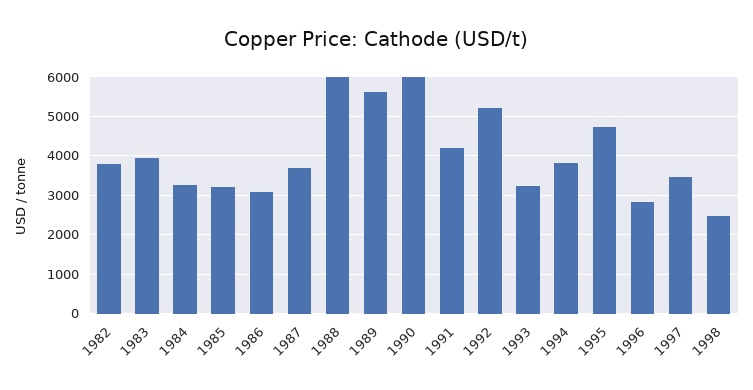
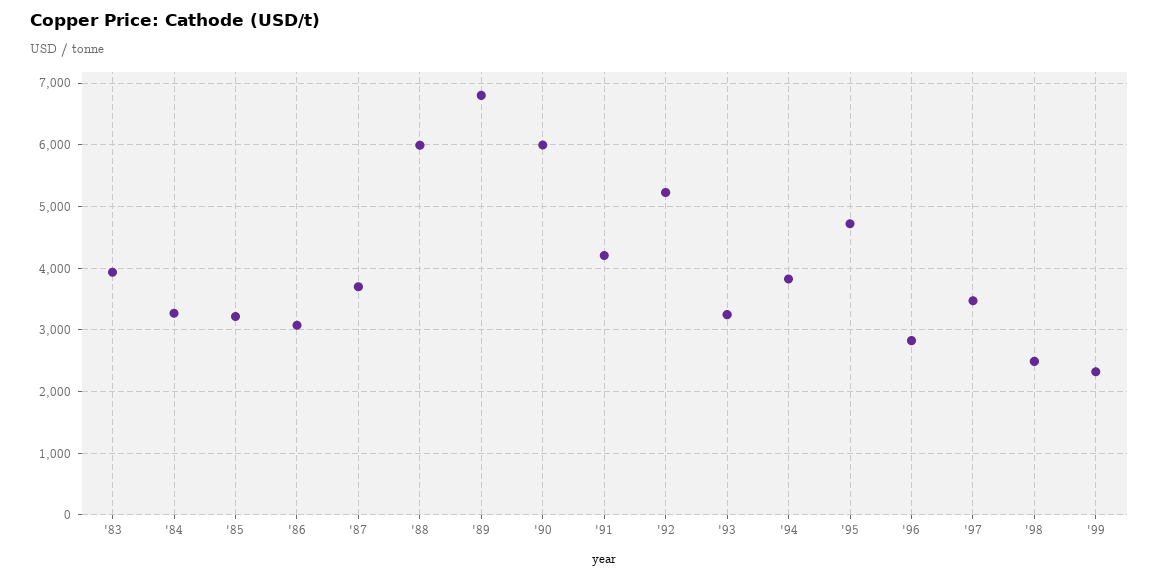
1982: 3800 -> none
1989: 5600 -> 6800
'99: none -> 2300

